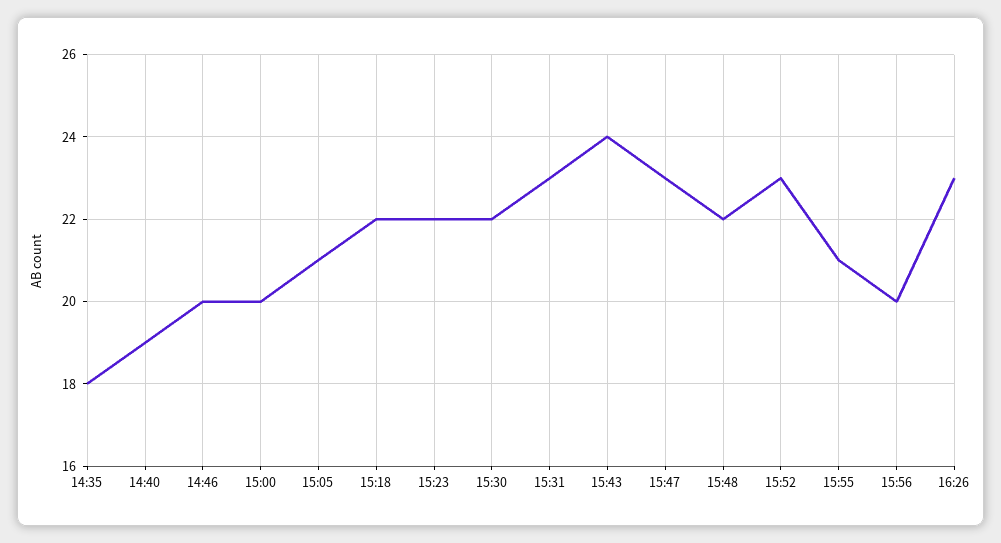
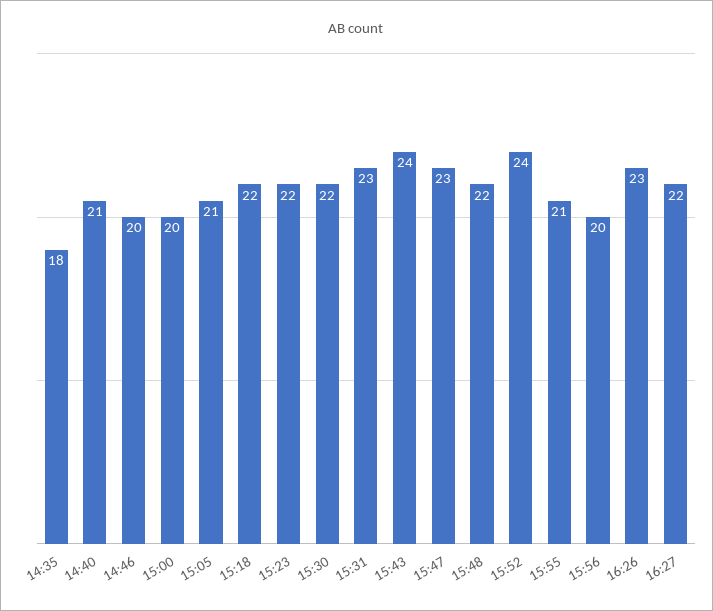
14:40: 19 -> 21
15:52: 23 -> 24
16:27: none -> 22

